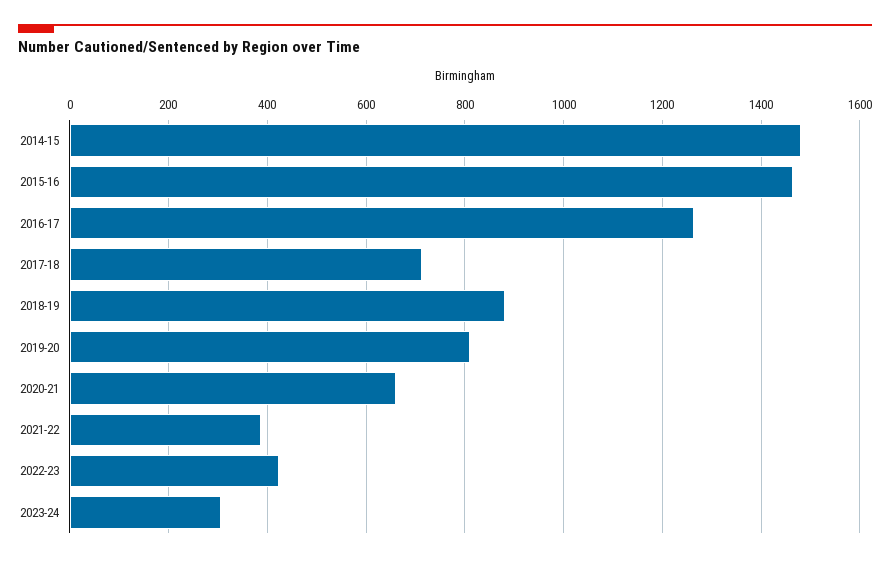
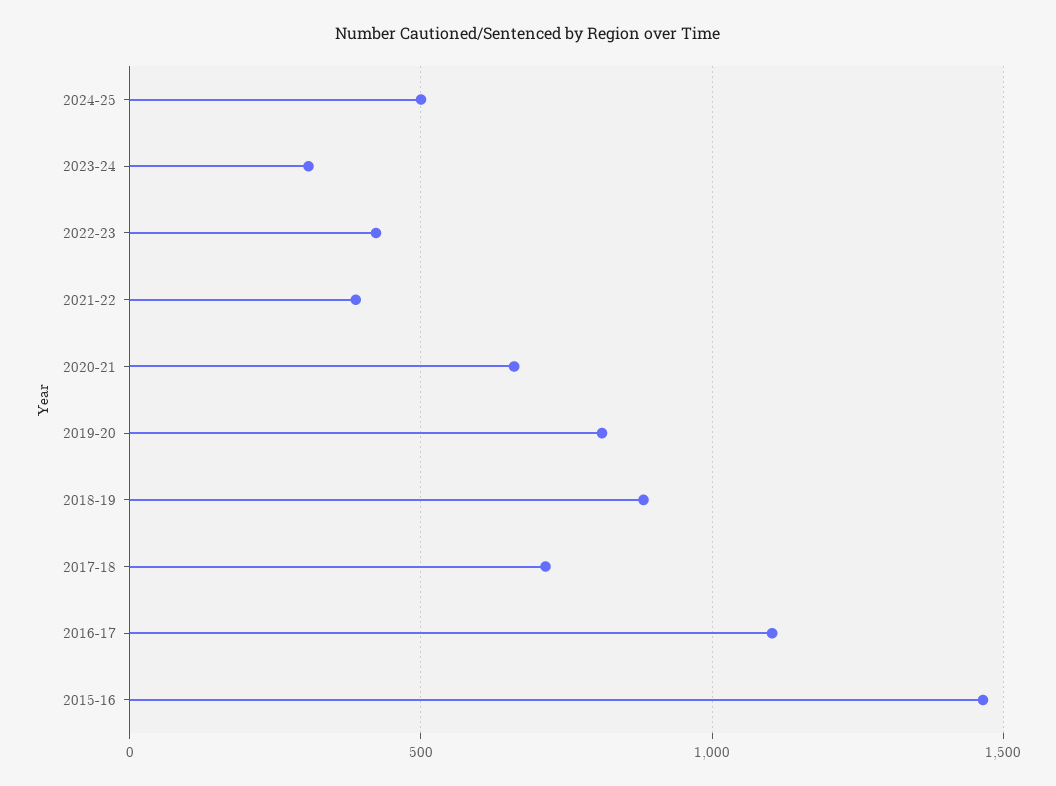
2014-15: 1480 -> none
2016-17: 1260 -> 1100
2024-25: none -> 500

